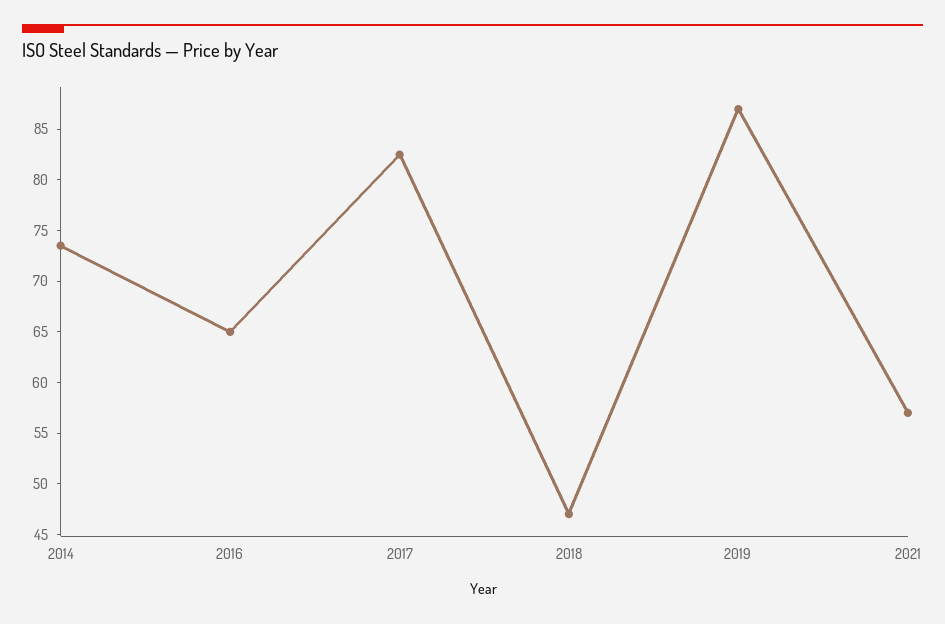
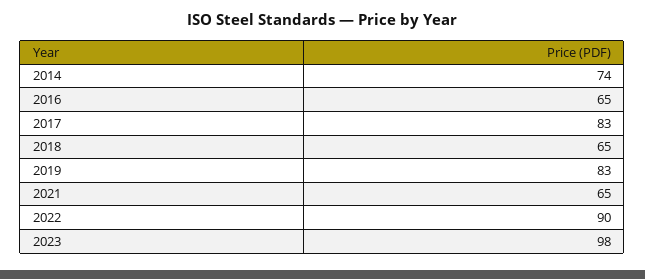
2018: 47 -> 65
2019: 87 -> 83
2021: 57 -> 65
2022: none -> 90
2023: none -> 98

